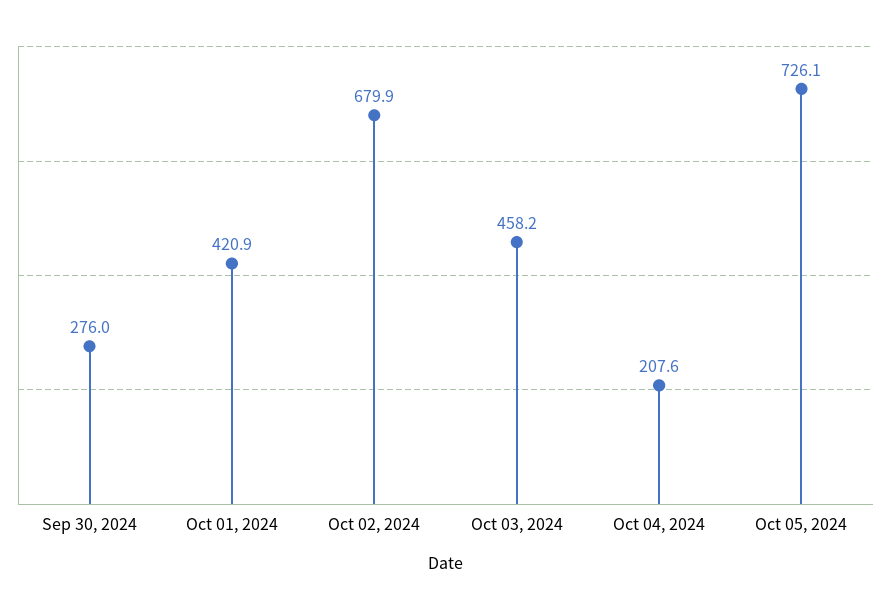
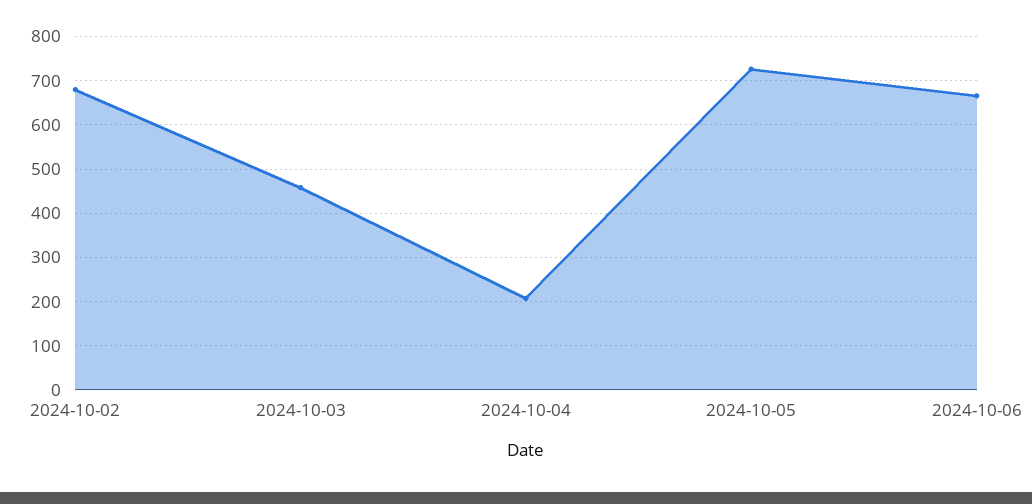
Sep 30, 2024: 276 -> none
Oct 01, 2024: 420.9 -> none
2024-10-06: none -> 660

